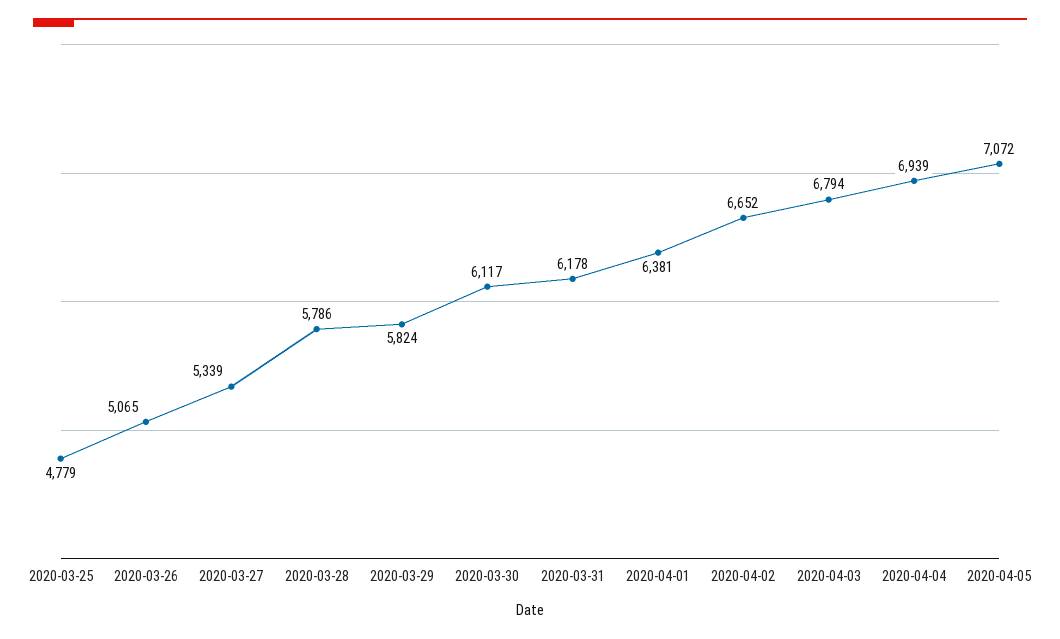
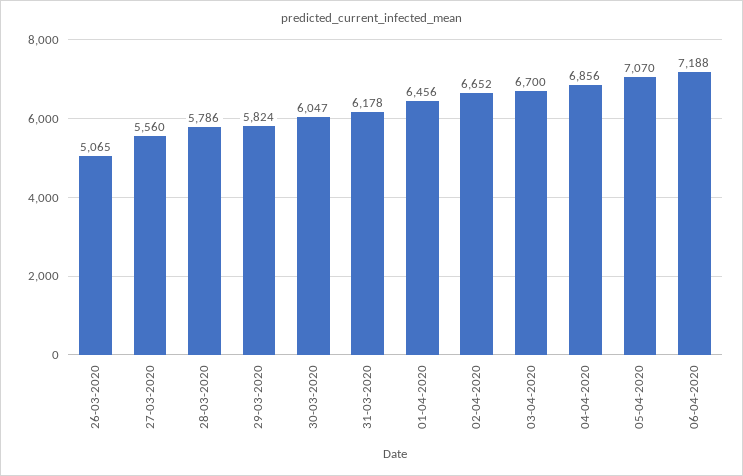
2020-03-25: 4779 -> none
2020-03-27: 5339 -> 5560
2020-03-30: 6117 -> 6047
2020-04-01: 6381 -> 6456
2020-04-03: 6794 -> 6700
2020-04-04: 6939 -> 6856
2020-04-05: 7072 -> 7070
06-04-2020: none -> 7188

